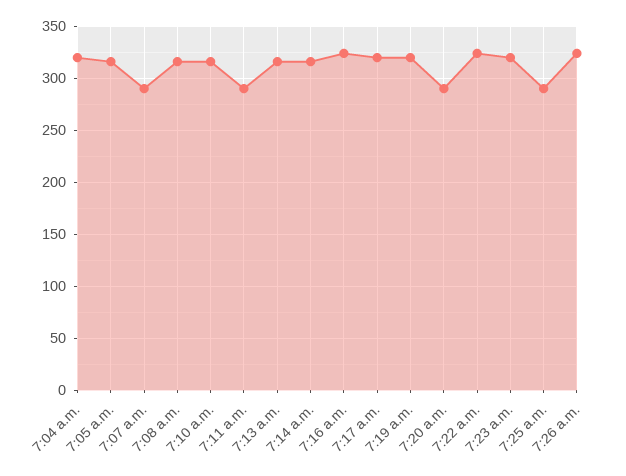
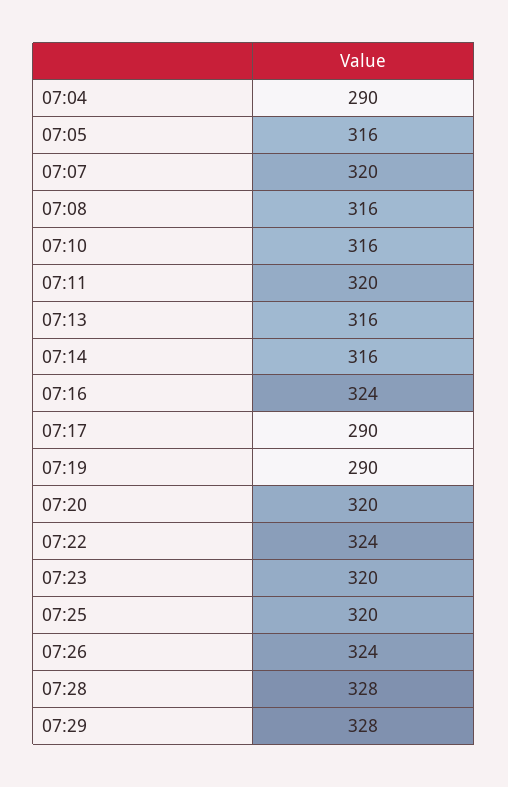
7:04 a.m.: 320 -> 290
7:07 a.m.: 290 -> 320
7:11 a.m.: 290 -> 320
7:17 a.m.: 320 -> 290
7:19 a.m.: 320 -> 290
7:20 a.m.: 290 -> 320
7:25 a.m.: 290 -> 320
07:28: none -> 328
07:29: none -> 328

